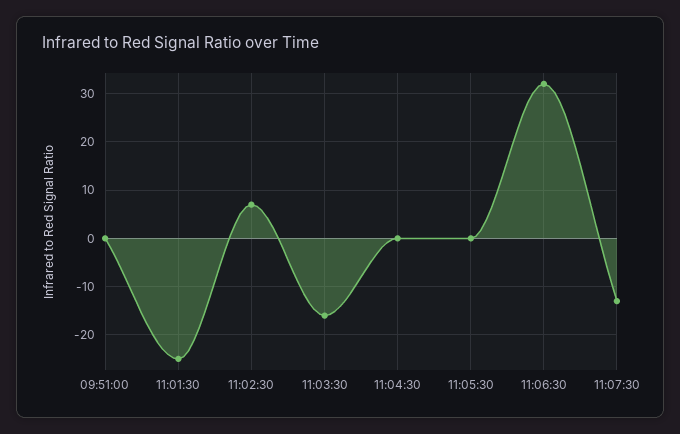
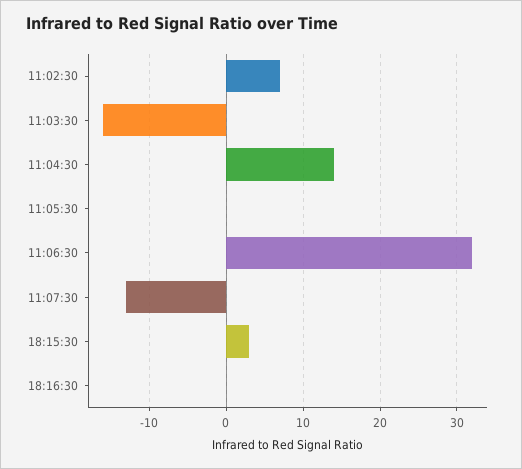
09:51:00: 0 -> none
11:01:30: -25 -> none
11:04:30: 0 -> 14
18:15:30: none -> 3
18:16:30: none -> 0

